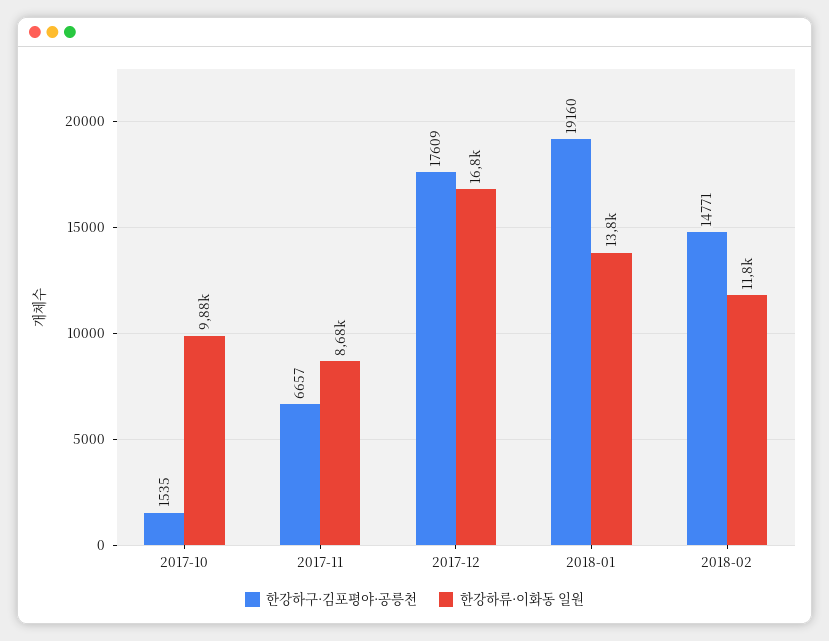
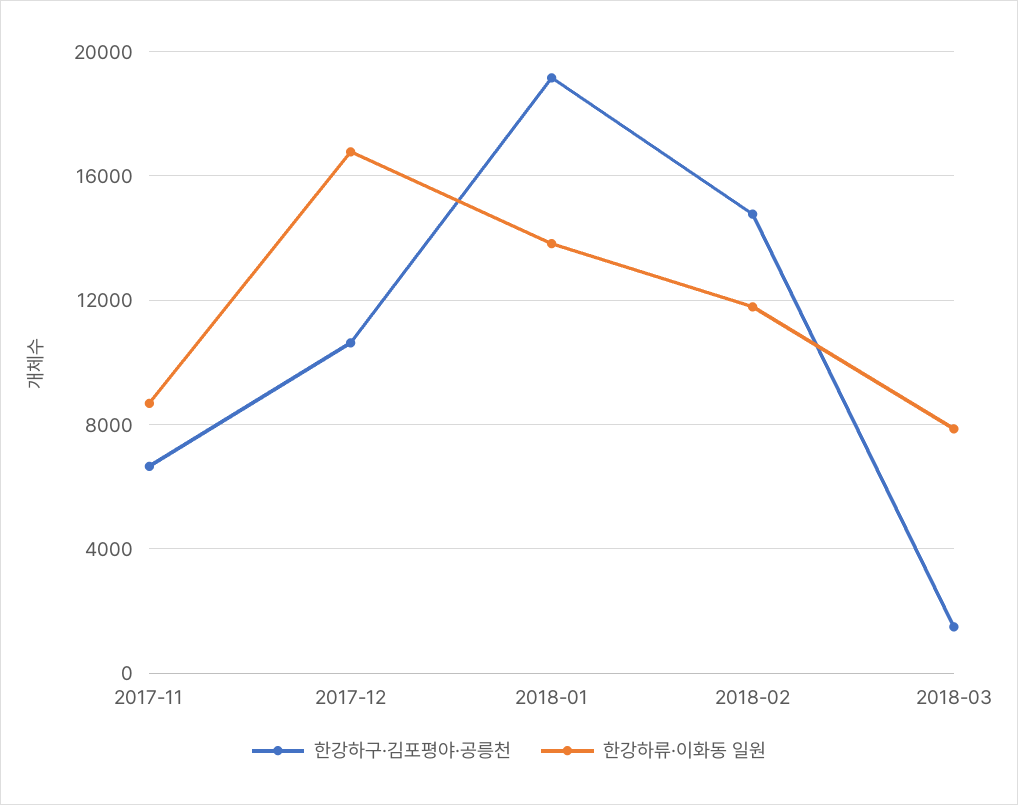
한강하구·김포평야·공릉천, 2017-10: 1535 -> none
한강하류·이화동 일원, 2017-10: 9880 -> none
한강하구·김포평야·공릉천, 2017-12: 17609 -> 10500
한강하구·김포평야·공릉천, 2018-03: none -> 1500
한강하류·이화동 일원, 2018-03: none -> 8000

